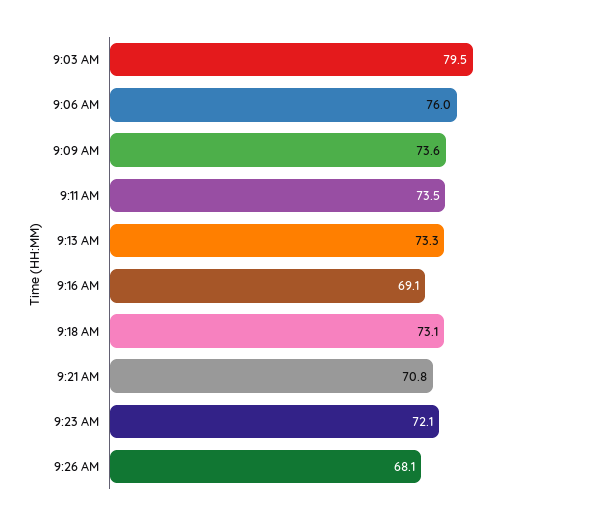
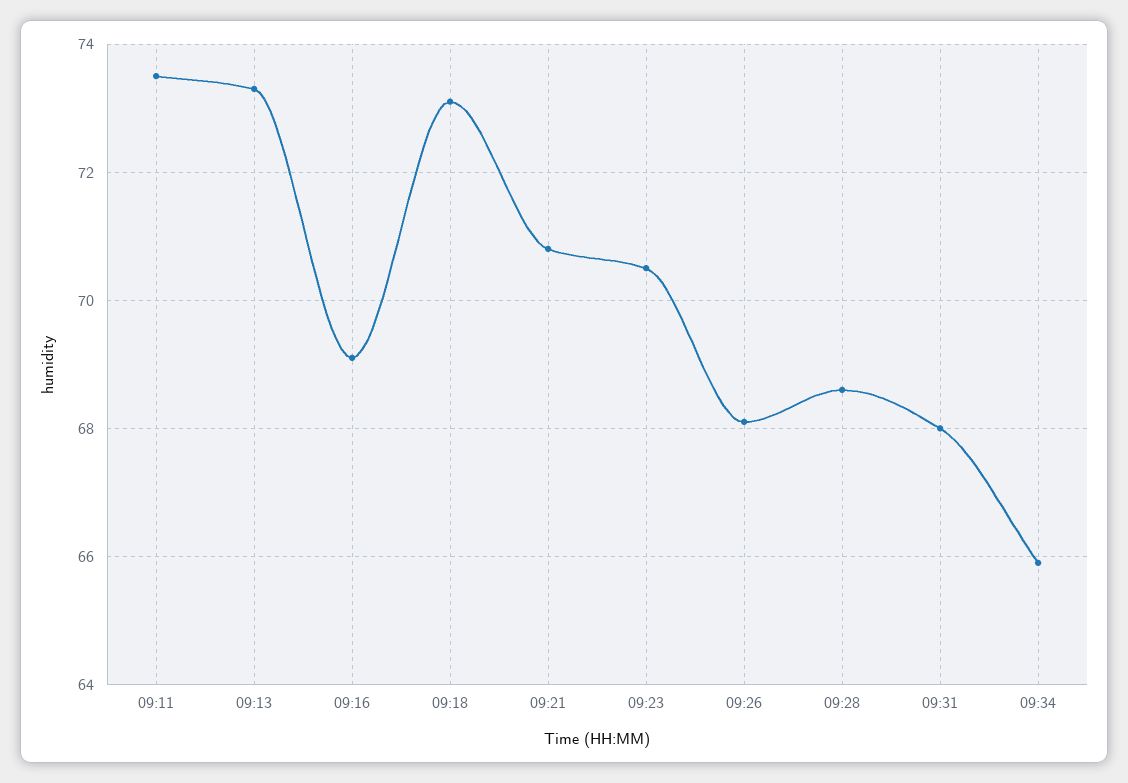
9:03 AM: 79.5 -> none
9:06 AM: 76 -> none
9:09 AM: 73.6 -> none
9:23 AM: 72.1 -> 70.5
09:28: none -> 68.5
09:31: none -> 68
09:34: none -> 66

